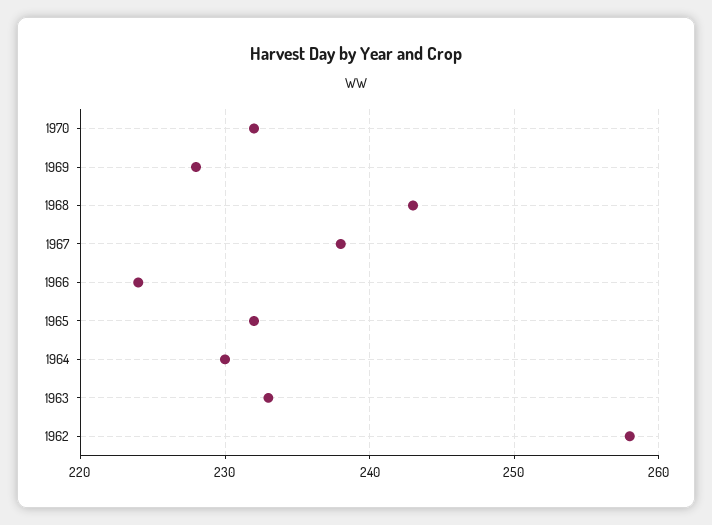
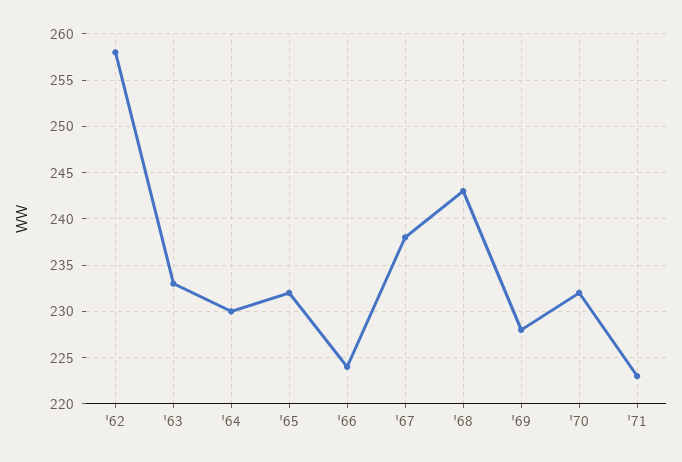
'71: none -> 223

